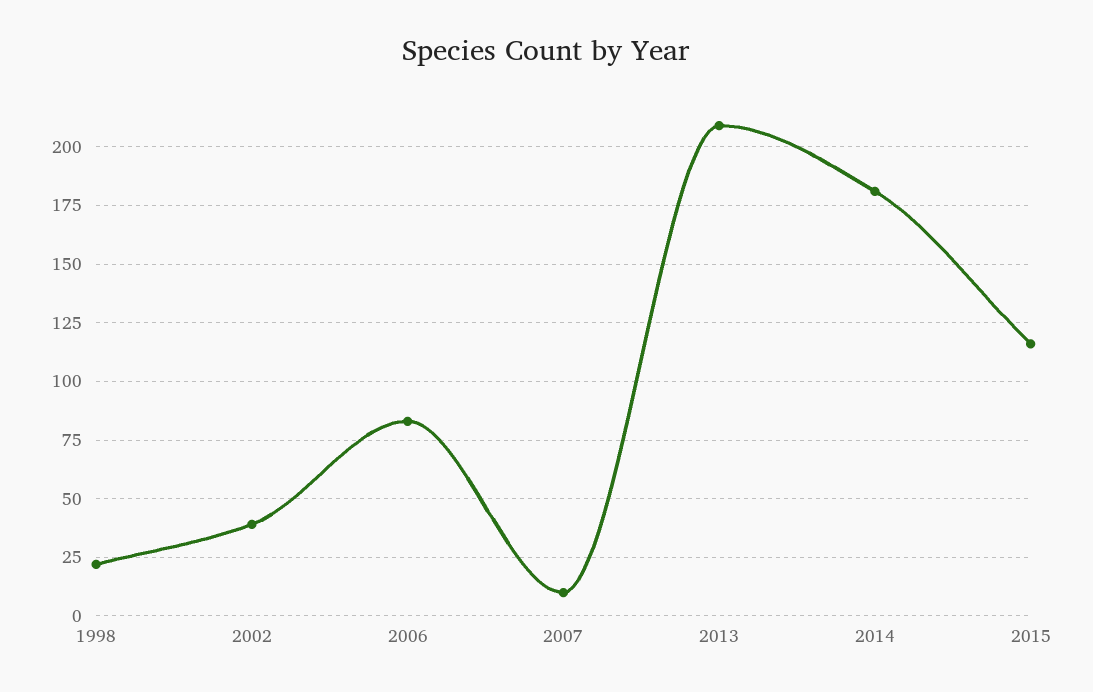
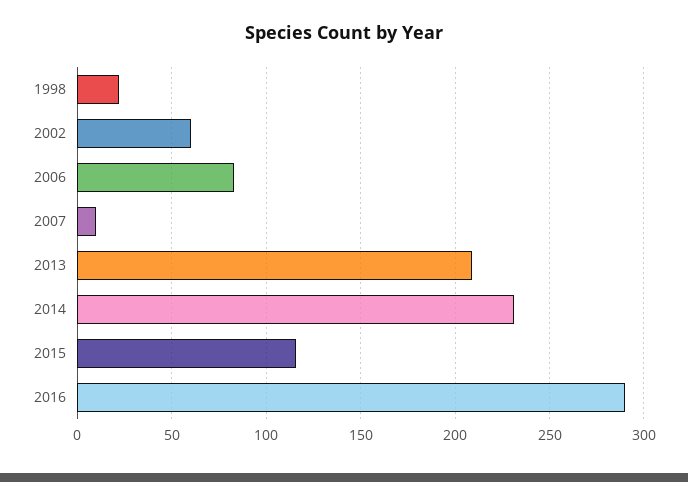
2002: 40 -> 60
2014: 180 -> 230
2016: none -> 290

